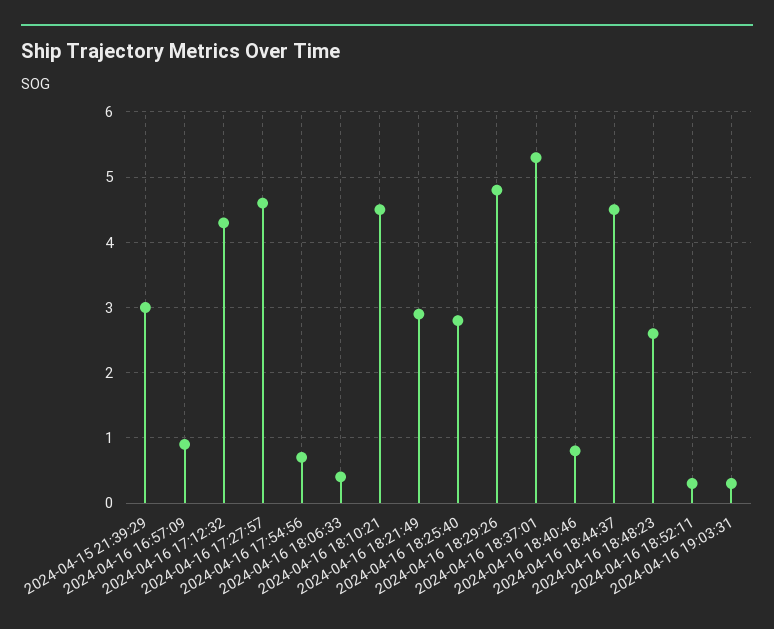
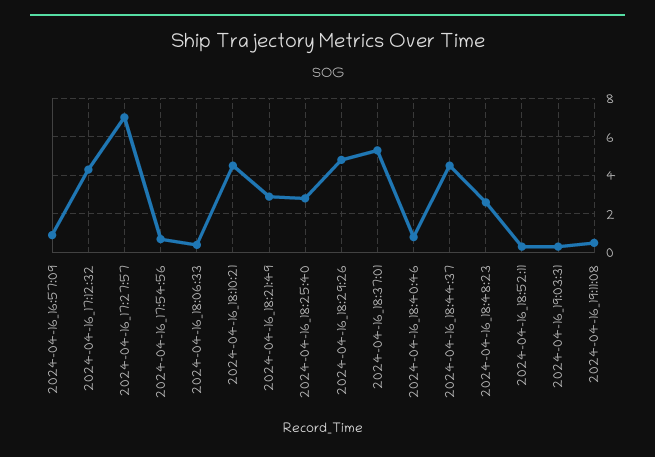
2024-04-15 21:39:29: 3 -> none
2024-04-16 17:27:57: 4.6 -> 7
2024-04-16_19:11:08: none -> 0.5

